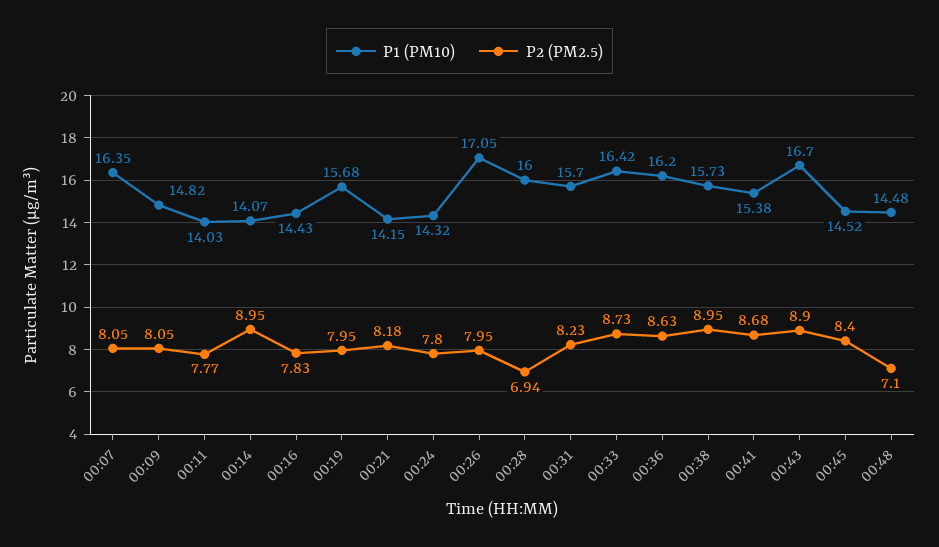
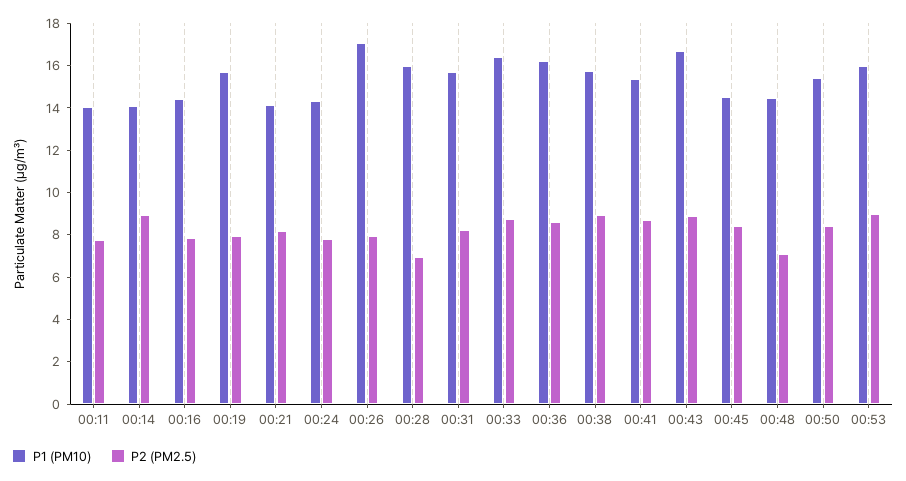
P1 (PM10), 00:07: 16.35 -> none
P2 (PM2.5), 00:07: 8.05 -> none
P1 (PM10), 00:09: 14.82 -> none
P2 (PM2.5), 00:09: 8.05 -> none
P1 (PM10), 00:50: none -> 15.5
P2 (PM2.5), 00:50: none -> 8.5
P1 (PM10), 00:53: none -> 16
P2 (PM2.5), 00:53: none -> 9

